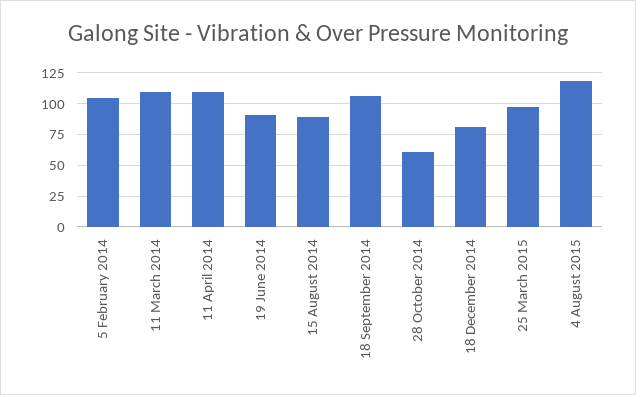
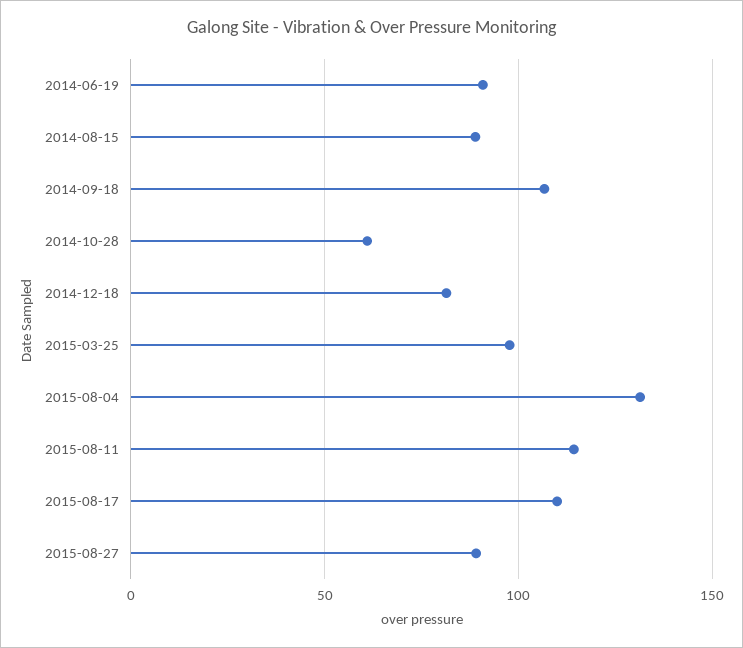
5 February 2014: 105 -> none
11 March 2014: 110 -> none
11 April 2014: 110 -> none
4 August 2015: 120 -> 130
2015-08-11: none -> 115
2015-08-17: none -> 110
2015-08-27: none -> 90

